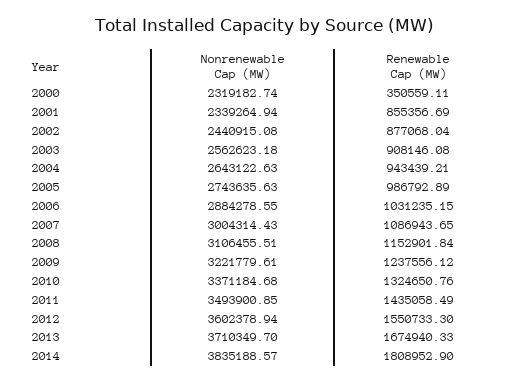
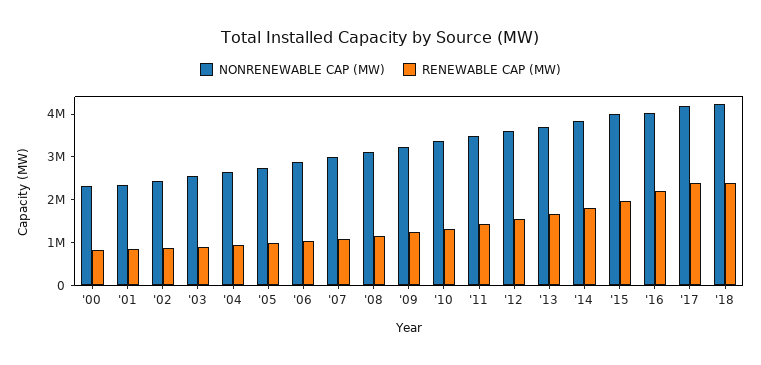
Renewable Cap (MW), 2000: 350559.11 -> 800000
Nonrenewable Cap (MW), '15: none -> 4000000
Renewable Cap (MW), '15: none -> 2000000
Nonrenewable Cap (MW), '16: none -> 4000000
Renewable Cap (MW), '16: none -> 2200000
Nonrenewable Cap (MW), '17: none -> 4200000
Renewable Cap (MW), '17: none -> 2400000
Nonrenewable Cap (MW), '18: none -> 4200000
Renewable Cap (MW), '18: none -> 2400000

